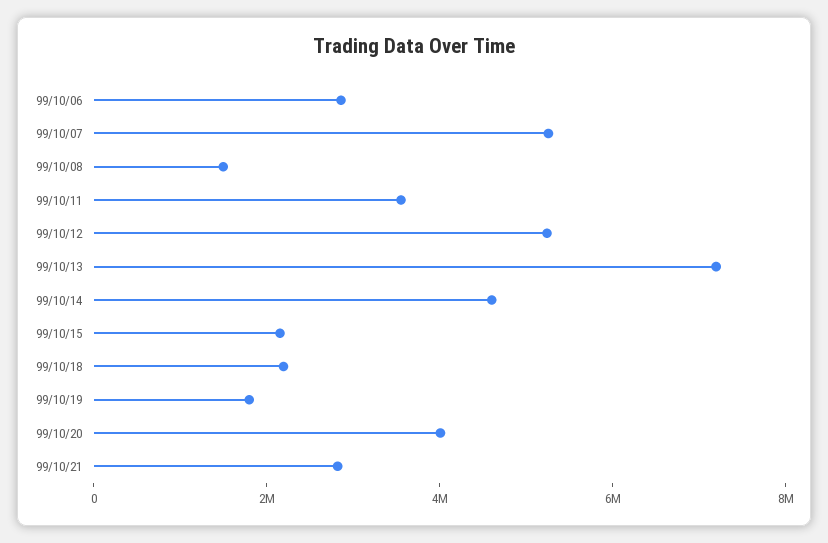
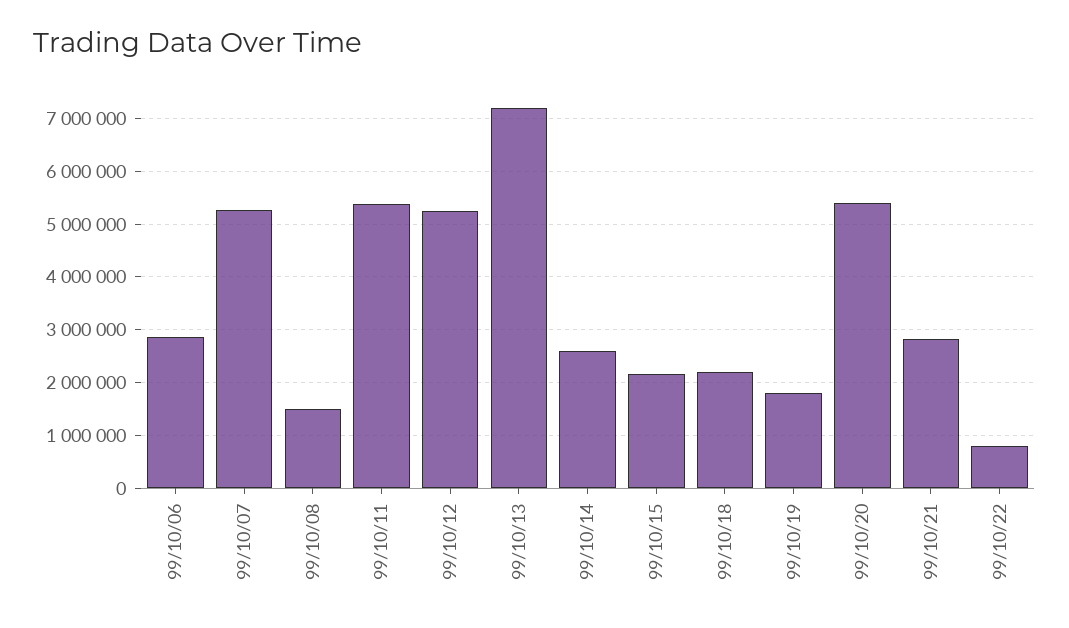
99/10/11: 3500000 -> 5400000
99/10/14: 4500000 -> 2600000
99/10/20: 4000000 -> 5400000
99/10/22: none -> 800000

